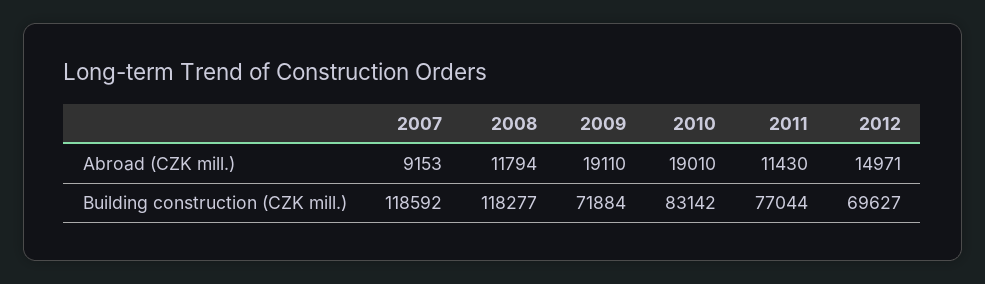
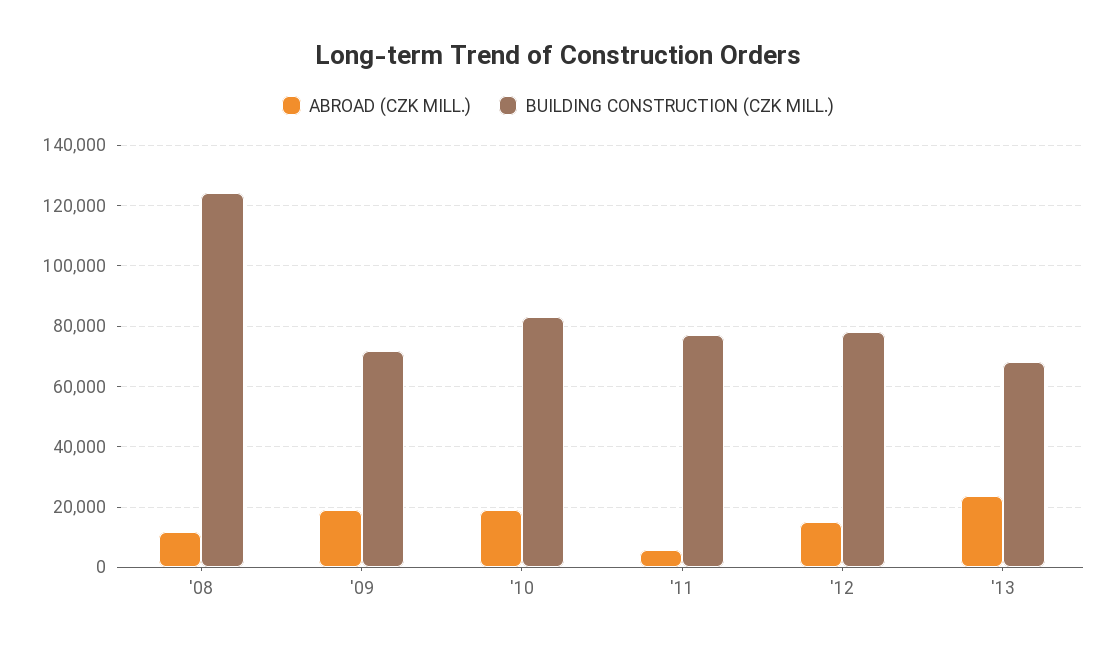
Abroad (CZK mill.), 2007: 9153 -> none
Abroad (CZK mill.), 2011: 11430 -> 6000
Building construction (CZK mill.), 2007: 118592 -> none
Building construction (CZK mill.), 2008: 118277 -> 124000
Building construction (CZK mill.), 2012: 69627 -> 78000
Abroad (CZK mill.), '13: none -> 24000
Building construction (CZK mill.), '13: none -> 68000

